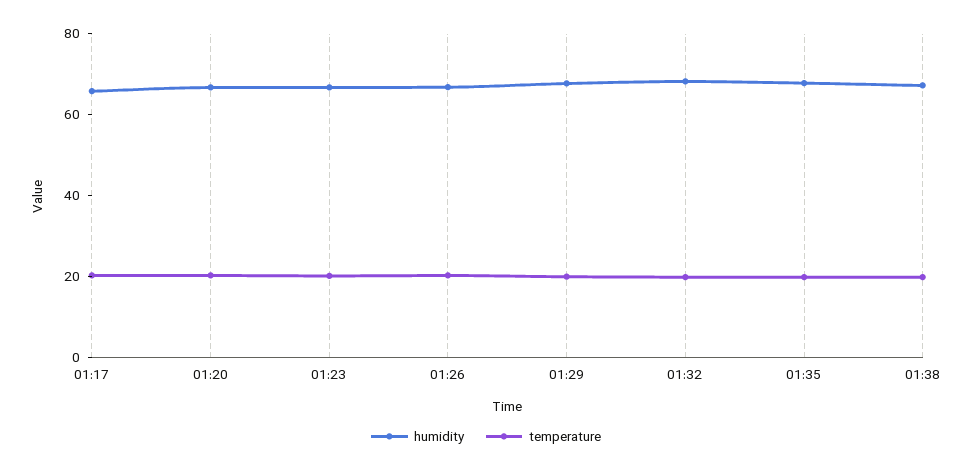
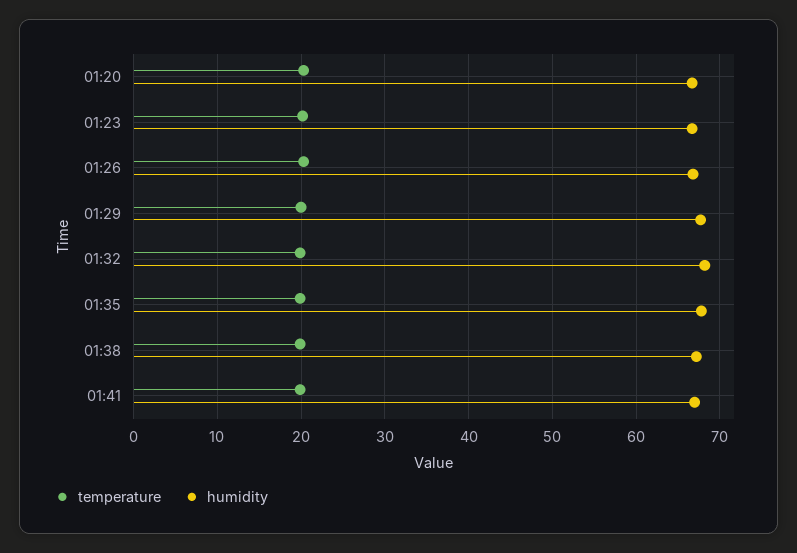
humidity, 01:17: 65 -> none
temperature, 01:17: 20 -> none
temperature, 01:41: none -> 20
humidity, 01:41: none -> 67

